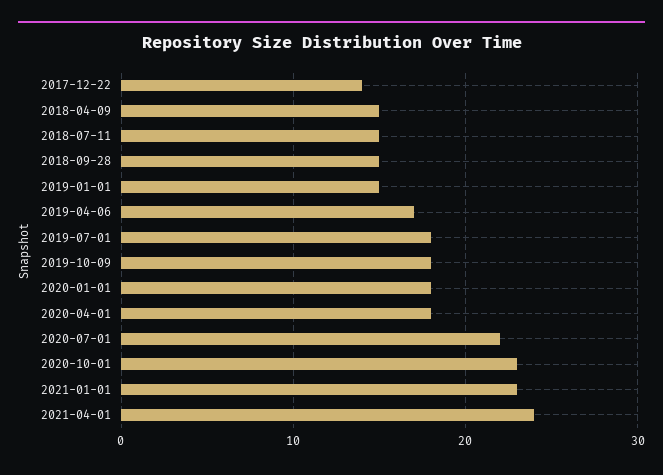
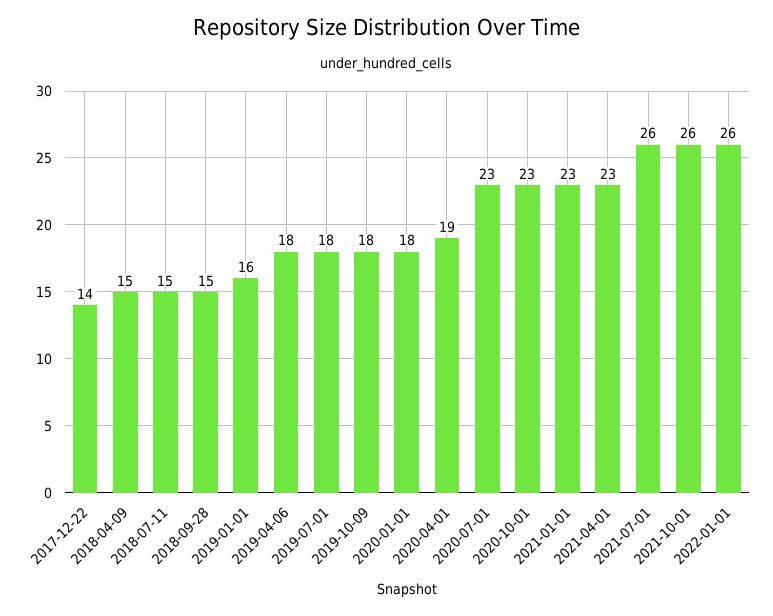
2019-01-01: 15 -> 16
2019-04-06: 17 -> 18
2020-04-01: 18 -> 19
2020-07-01: 22 -> 23
2021-04-01: 24 -> 23
2021-07-01: none -> 26
2021-10-01: none -> 26
2022-01-01: none -> 26

